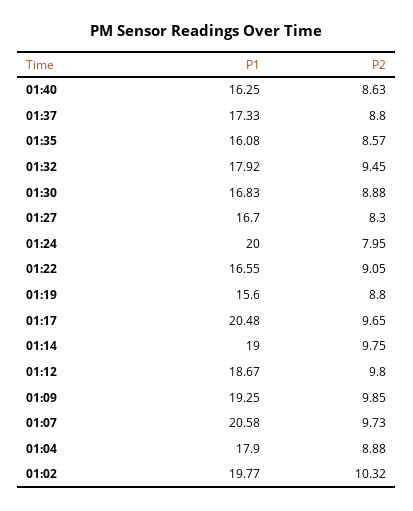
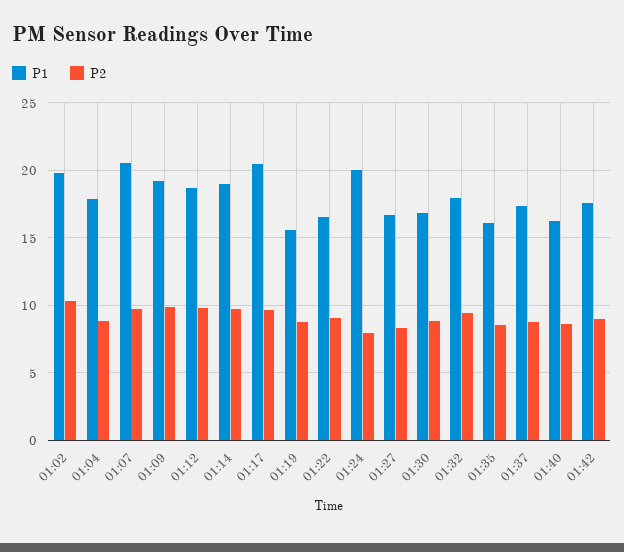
P1, 01:42: none -> 17.5
P2, 01:42: none -> 9

